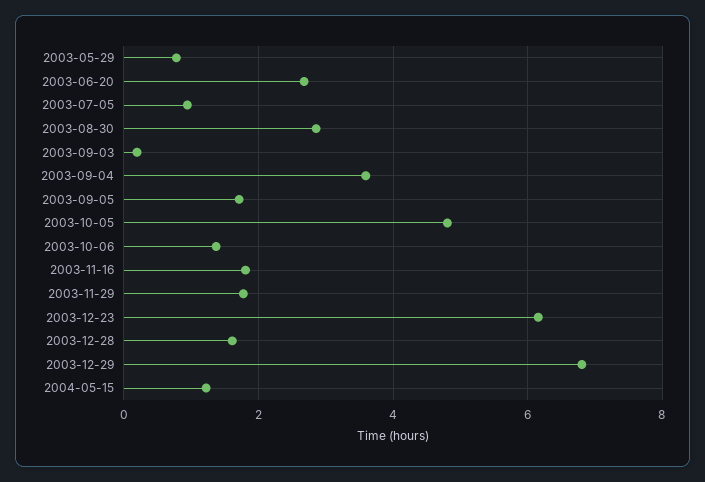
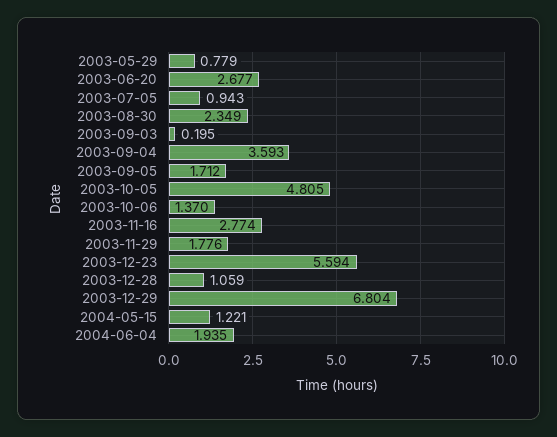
2003-08-30: 2.8 -> 2.349
2003-11-16: 1.8 -> 2.774
2003-12-23: 6.2 -> 5.594
2003-12-28: 1.6 -> 1.059
2004-06-04: none -> 1.935

